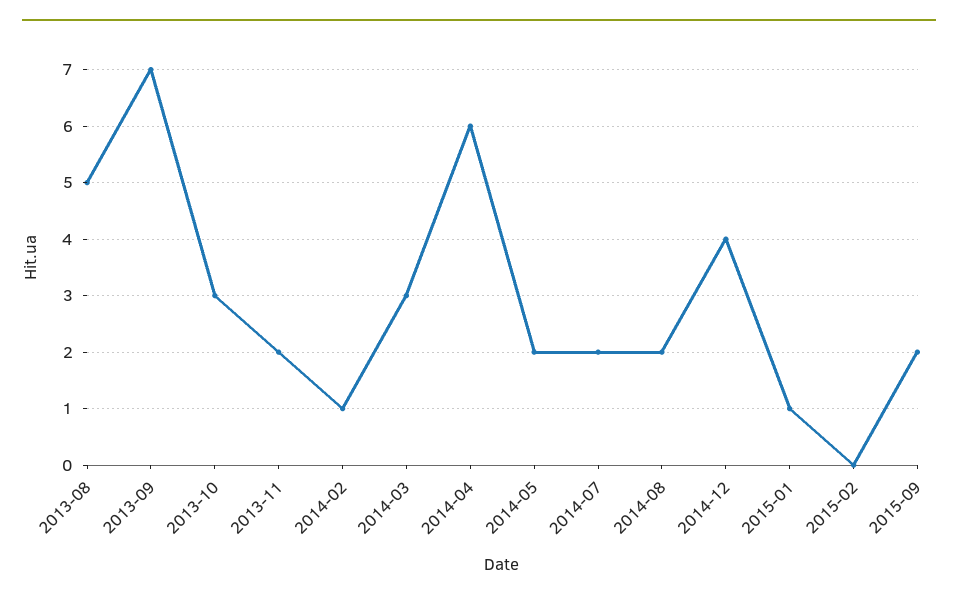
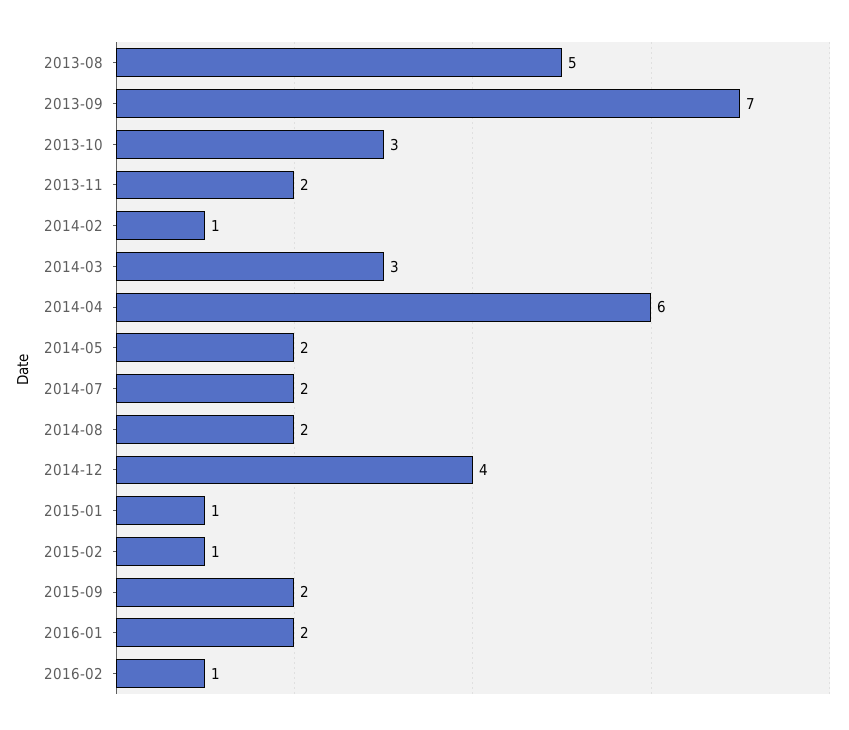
2015-02: 0 -> 1
2016-01: none -> 2
2016-02: none -> 1

